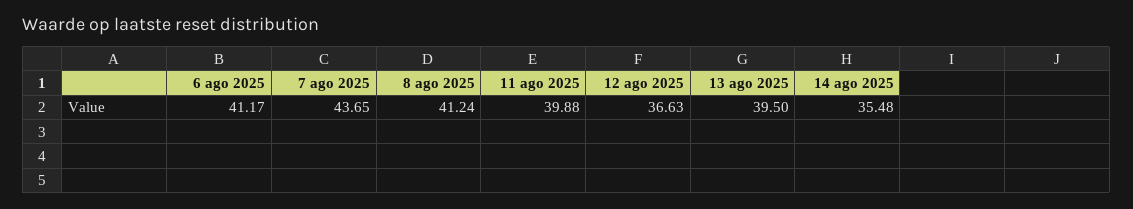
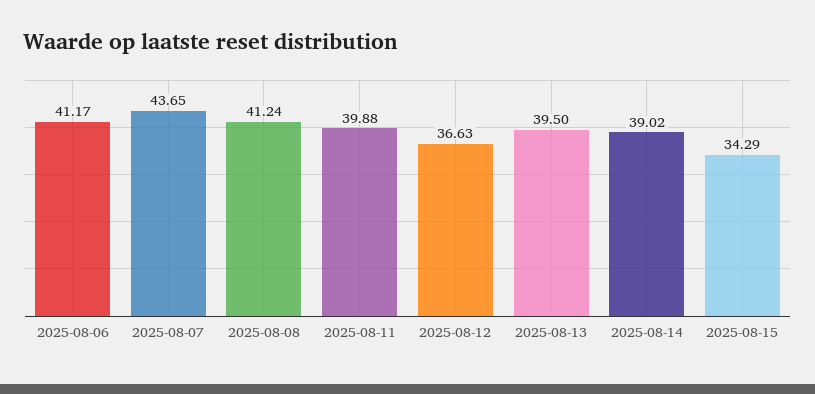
14 ago 2025: 35.48 -> 39.02
2025-08-15: none -> 34.29

